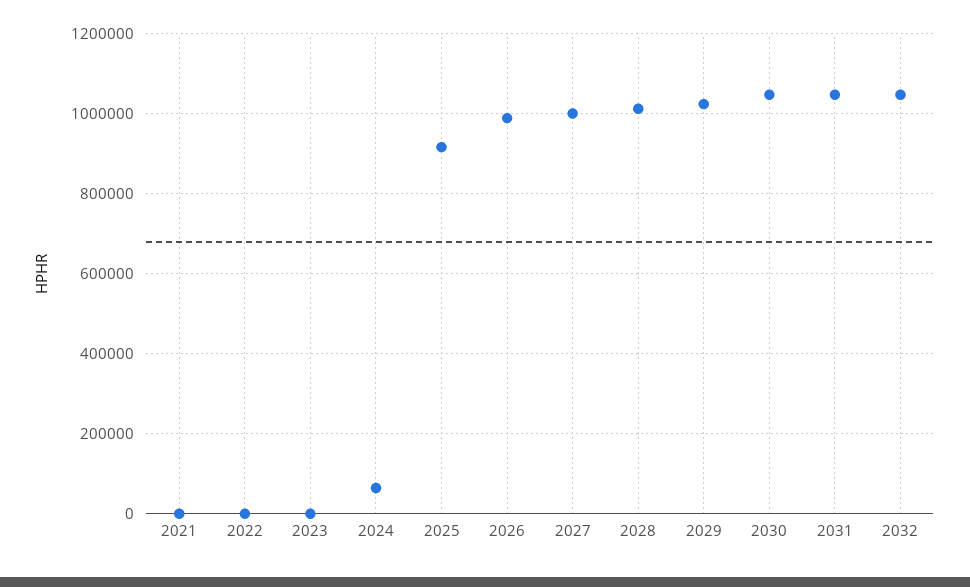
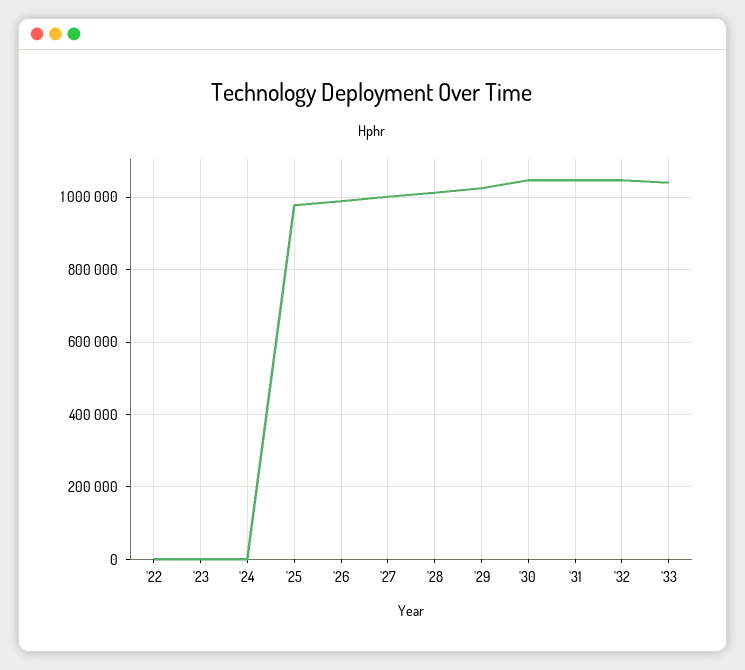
2021: 0 -> none
2024: 60000 -> 0
2025: 920000 -> 980000
'33: none -> 1040000

